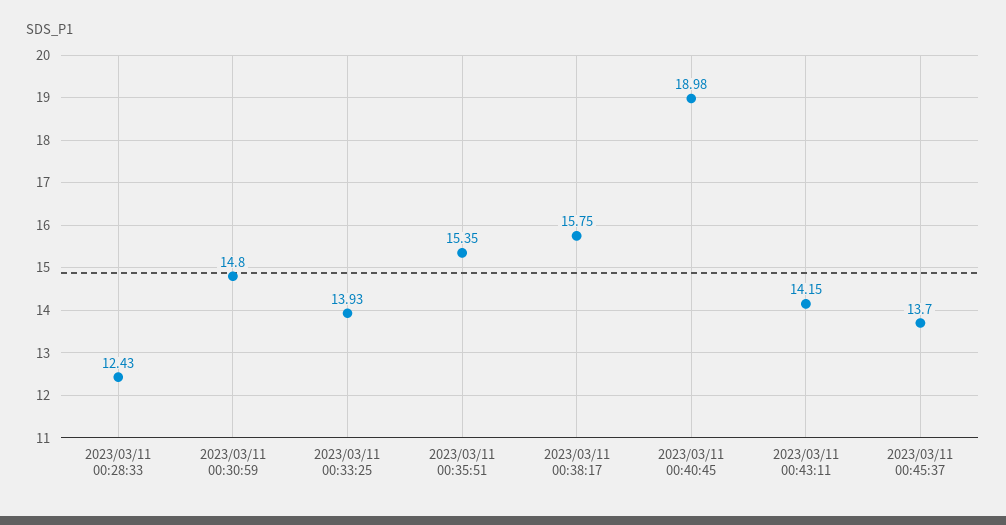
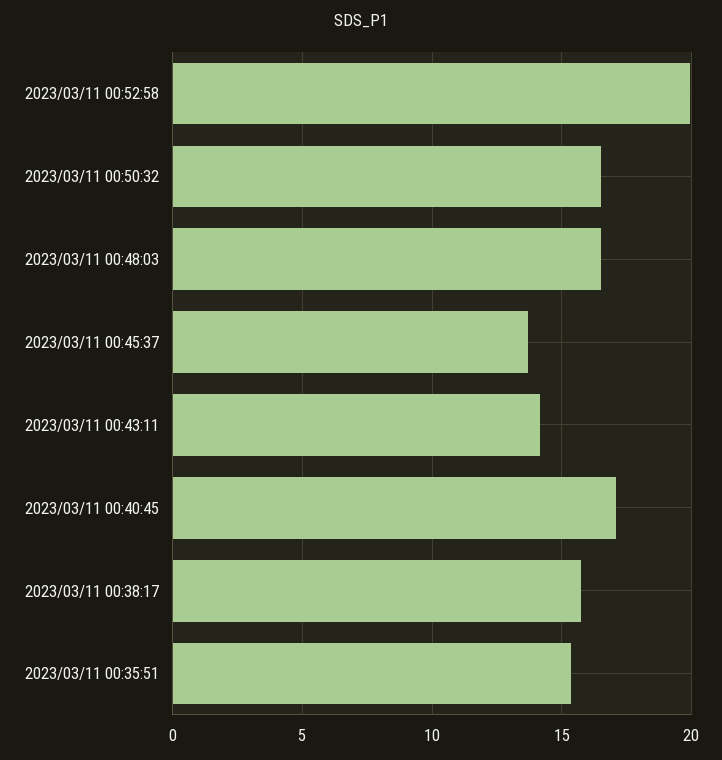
2023/03/11 00:28:33: 12.43 -> none
2023/03/11 00:30:59: 14.8 -> none
2023/03/11 00:33:25: 13.93 -> none
2023/03/11 00:40:45: 18.98 -> 17
2023/03/11 00:52:58: none -> 20
2023/03/11 00:50:32: none -> 16.5
2023/03/11 00:48:03: none -> 16.5

